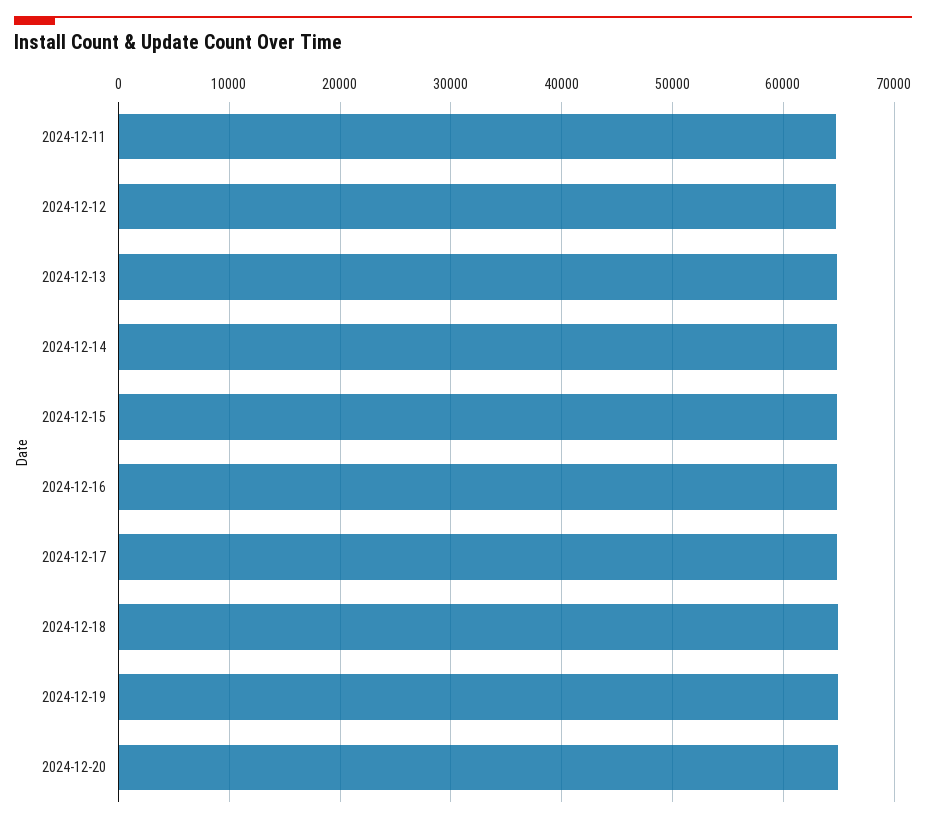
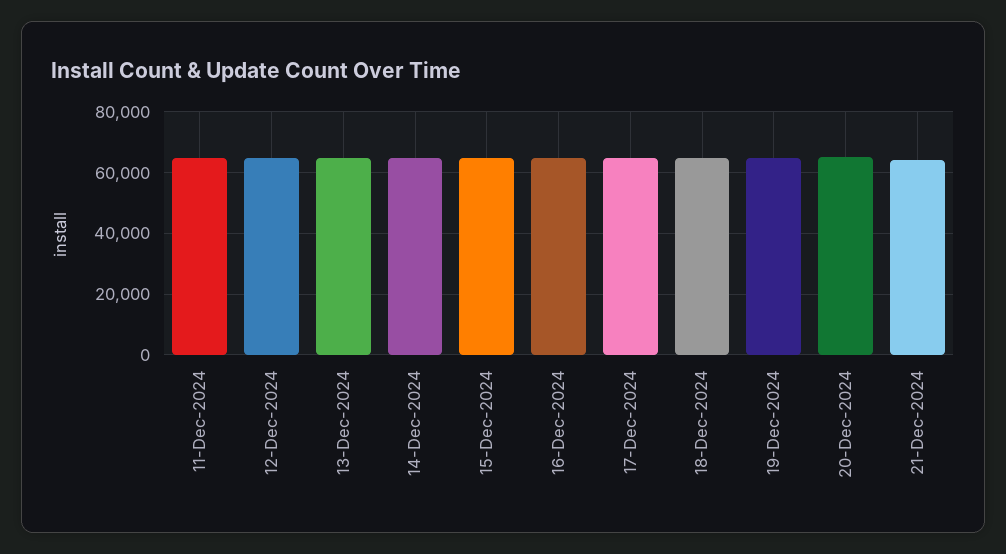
21-Dec-2024: none -> 64000

